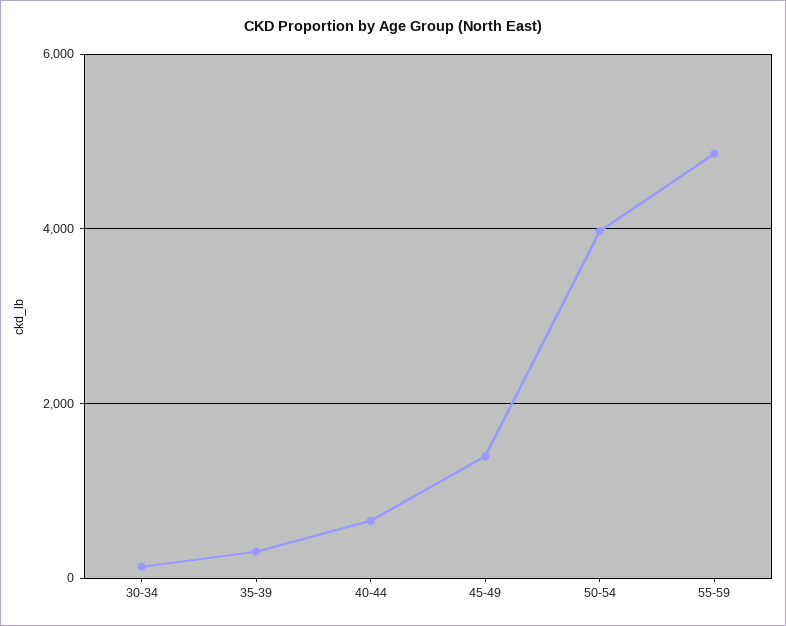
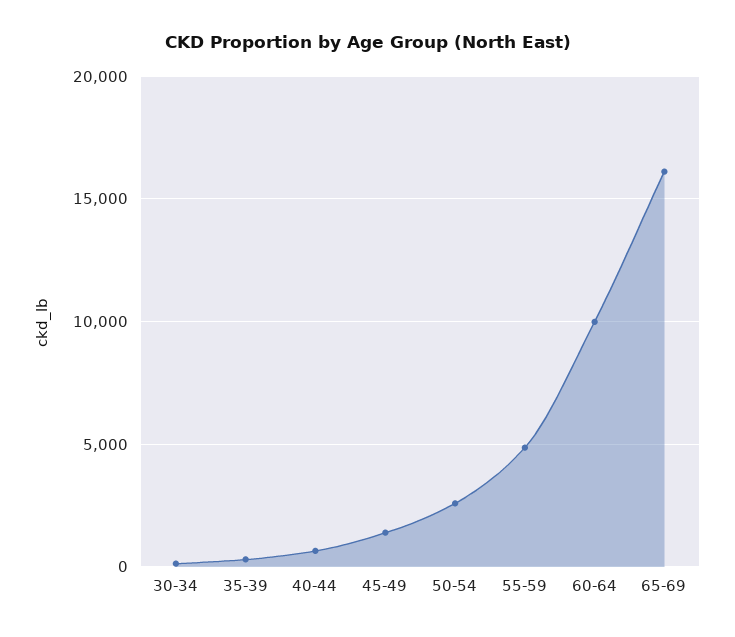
50-54: 4000 -> 2500
60-64: none -> 10000
65-69: none -> 16000

